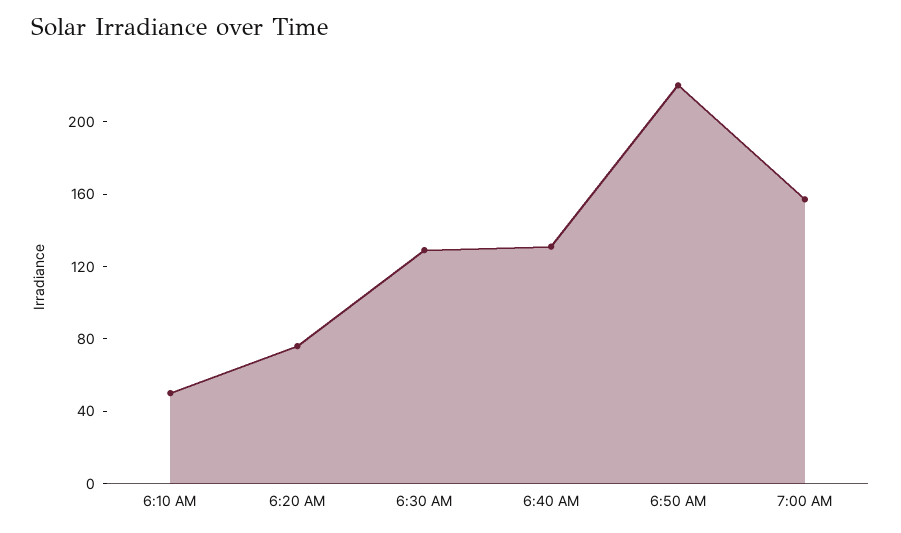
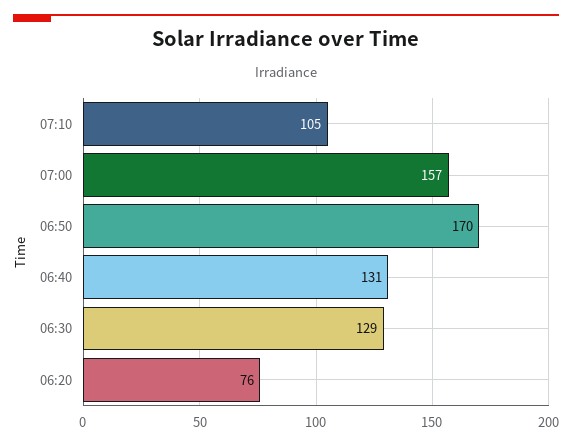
6:10 AM: 50 -> none
6:50 AM: 220 -> 170
07:10: none -> 105

